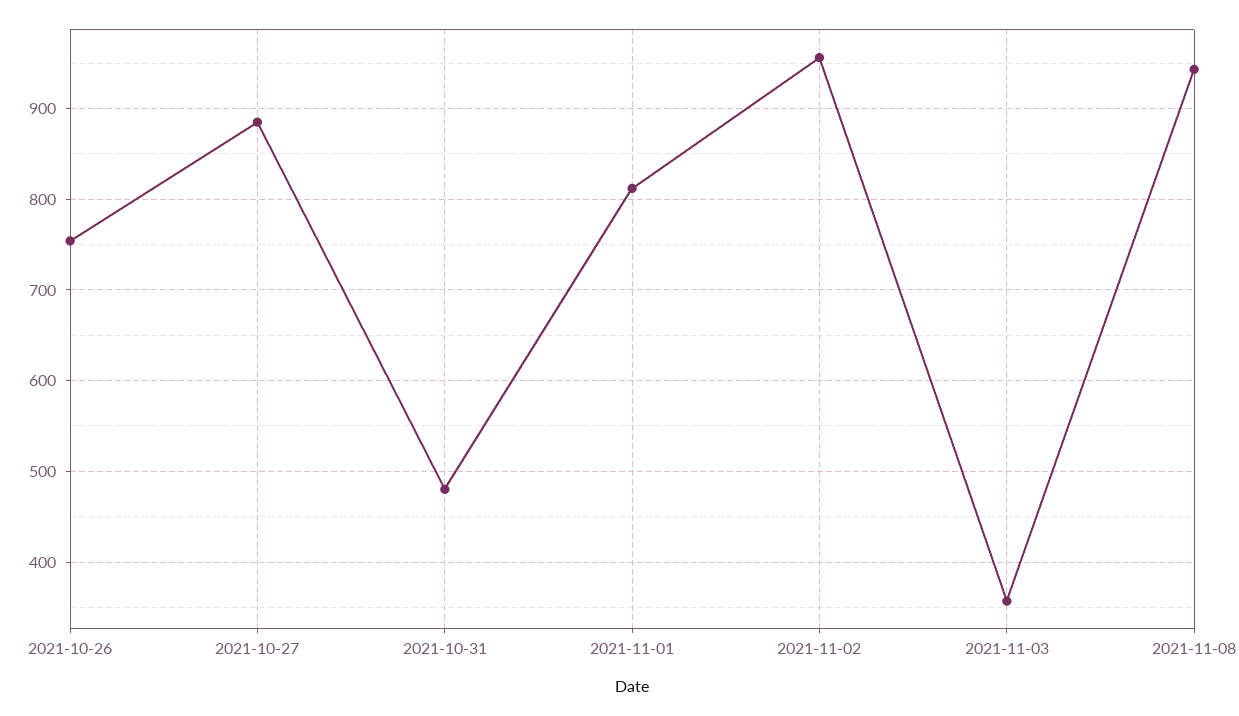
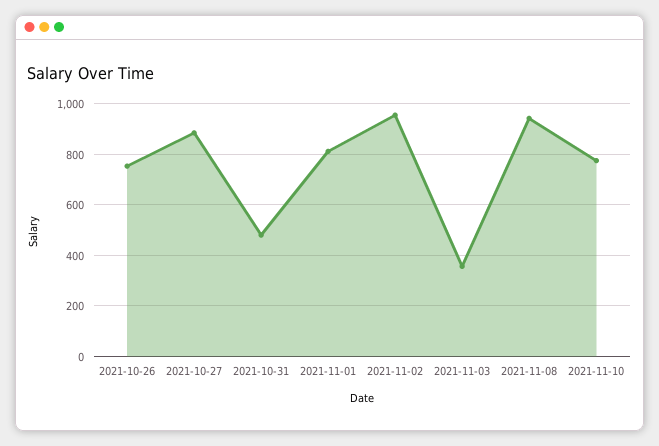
2021-11-10: none -> 775

